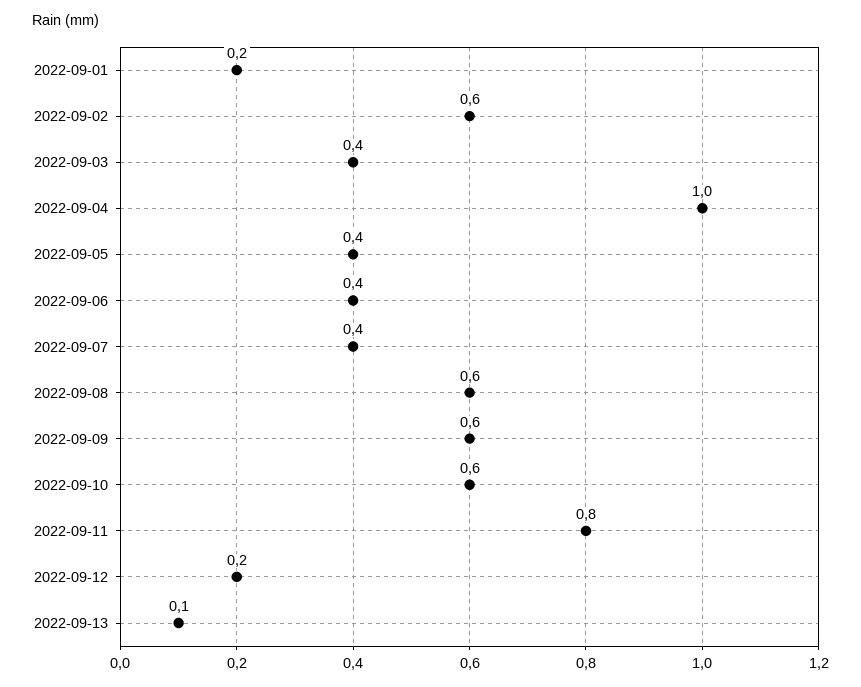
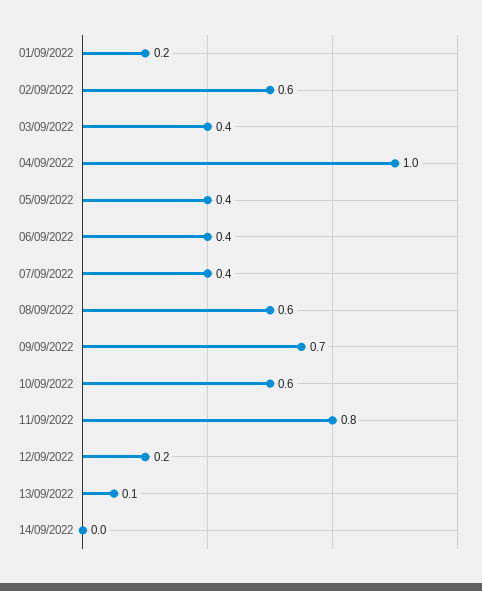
2022-09-09: 0.6 -> 0.7
14/09/2022: none -> 0

